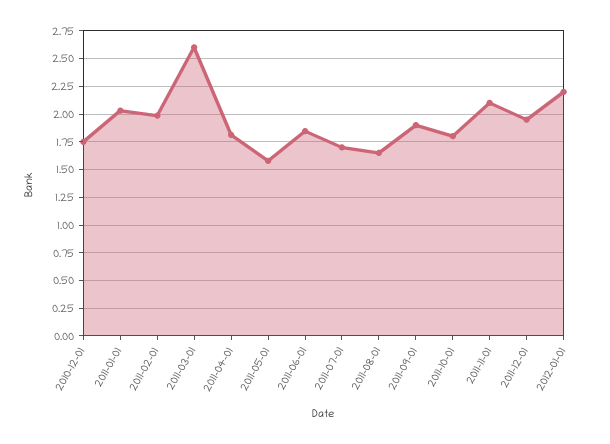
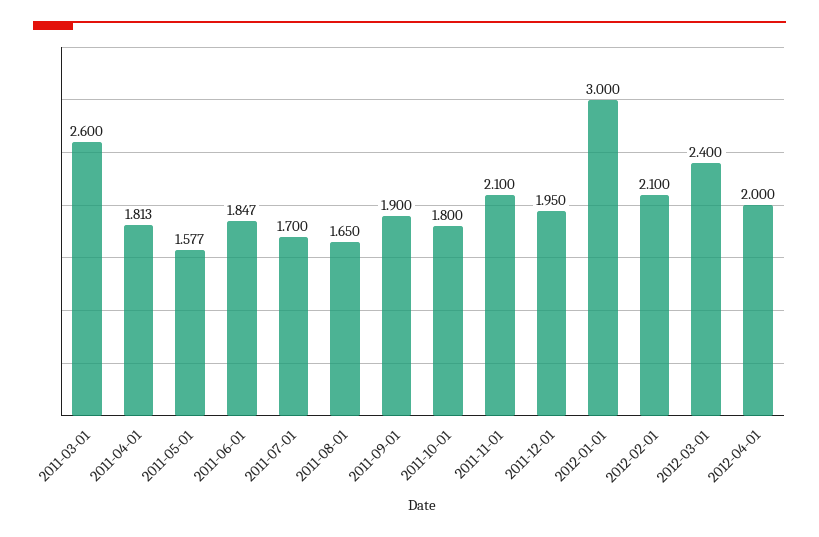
2010-12-01: 1.75 -> none
2011-01-01: 2 -> none
2011-02-01: 2 -> none
2012-01-01: 2.25 -> 3
2012-02-01: none -> 2.1
2012-03-01: none -> 2.4
2012-04-01: none -> 2

